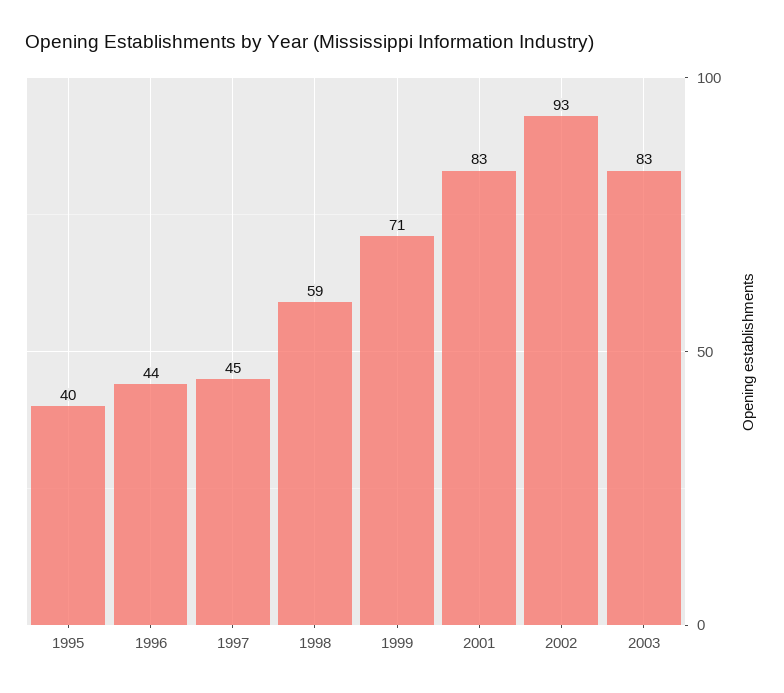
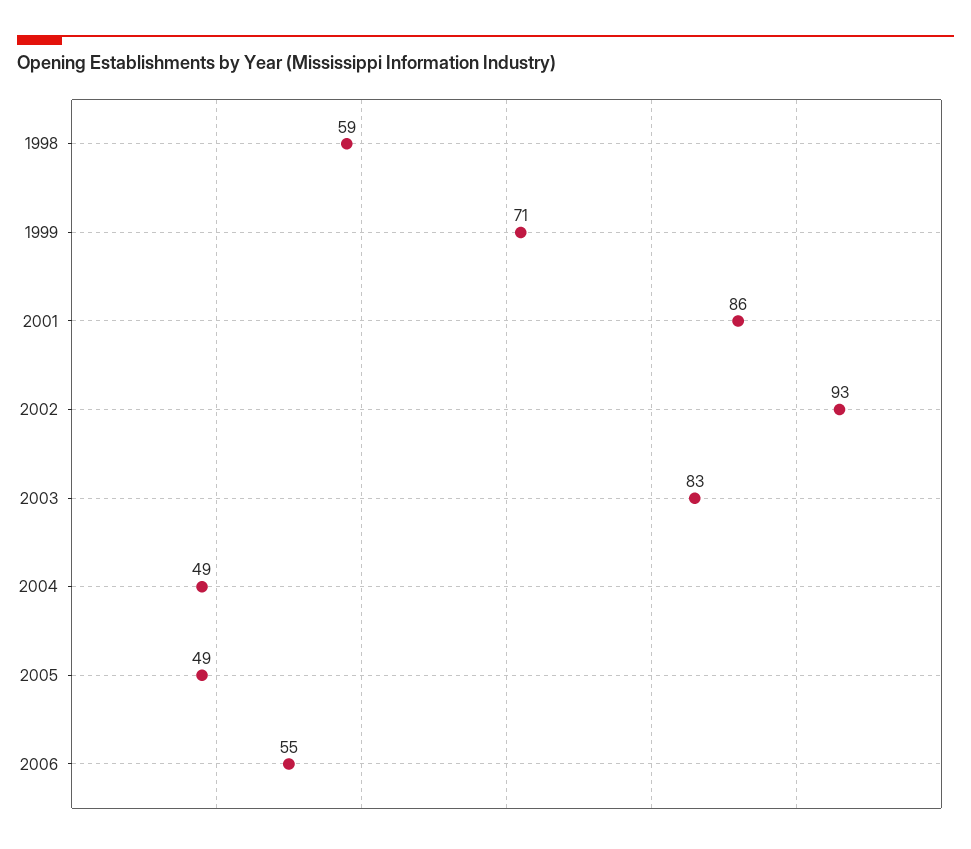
1995: 40 -> none
1996: 44 -> none
1997: 45 -> none
2001: 83 -> 86
2004: none -> 49
2005: none -> 49
2006: none -> 55

